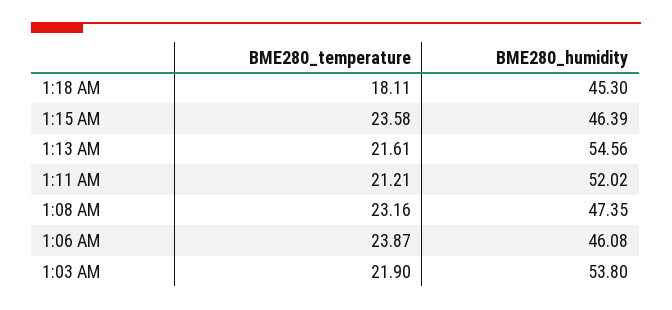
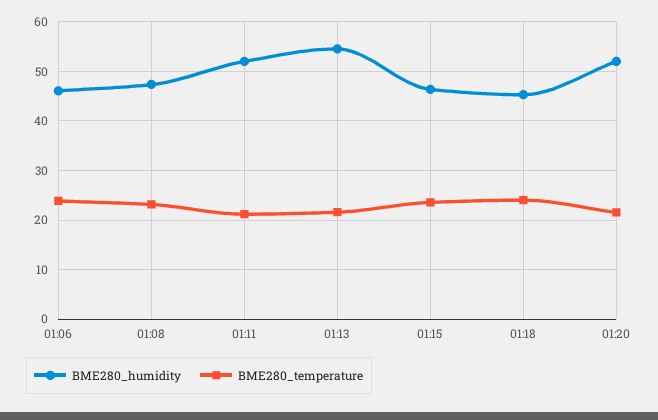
BME280_temperature, 1:18 AM: 18.11 -> 24
BME280_temperature, 1:03 AM: 21.9 -> none
BME280_humidity, 1:03 AM: 53.8 -> none
BME280_humidity, 01:20: none -> 52
BME280_temperature, 01:20: none -> 22

